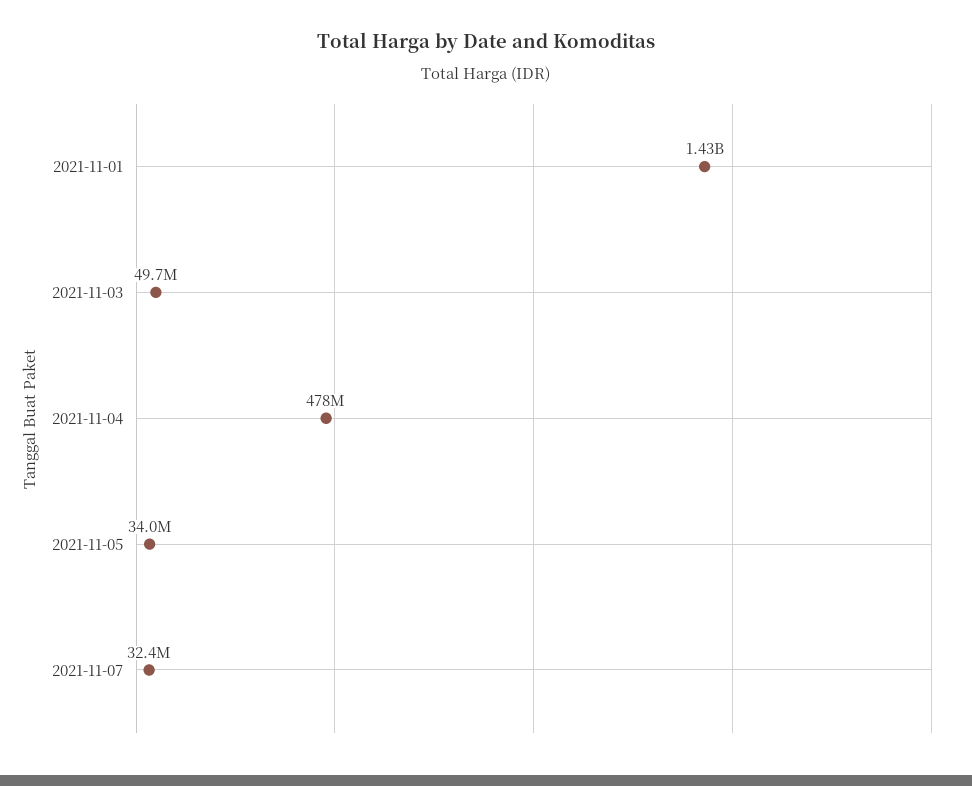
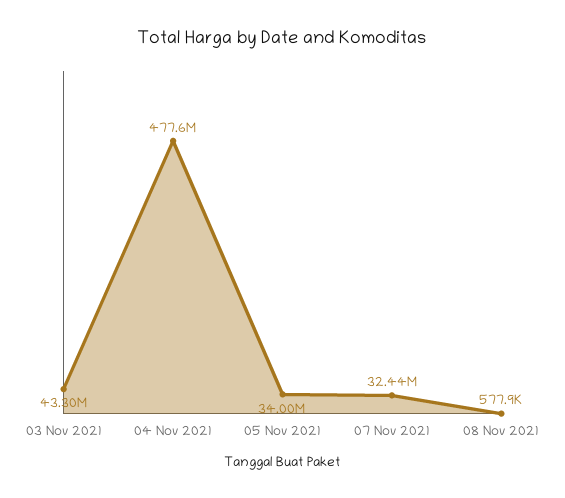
2021-11-01: 1430000000 -> none
2021-11-03: 49700000 -> 43300000
08 Nov 2021: none -> 577900

